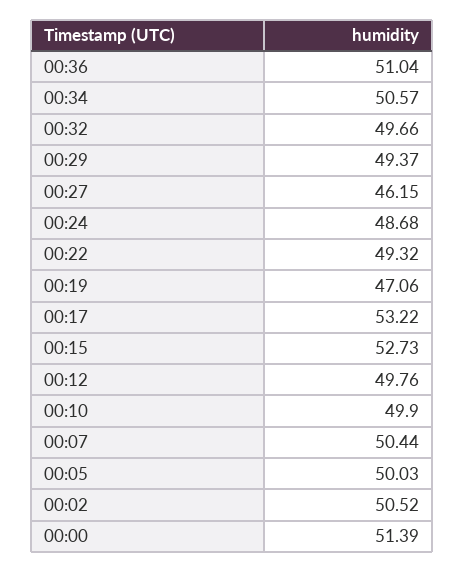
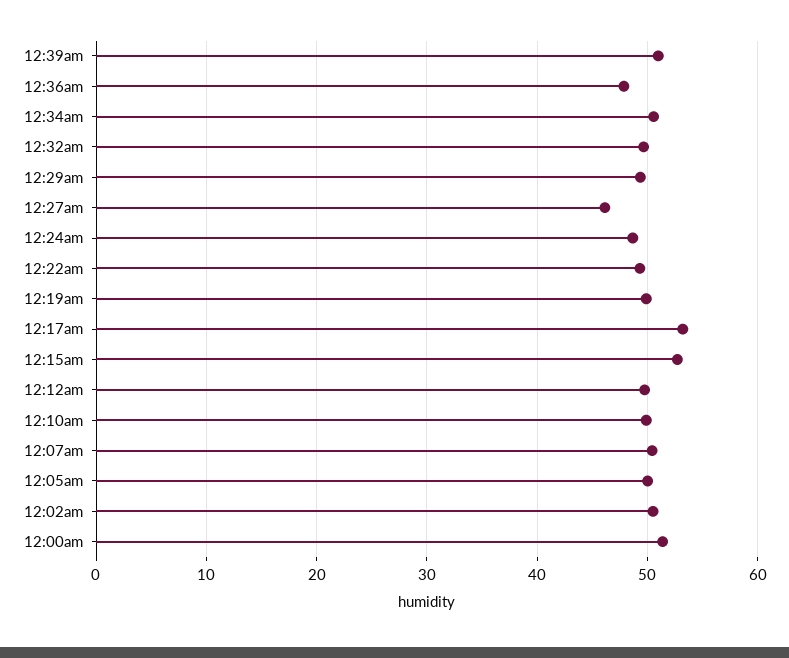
00:36: 51.04 -> 48
00:19: 47.06 -> 50
12:39am: none -> 51

